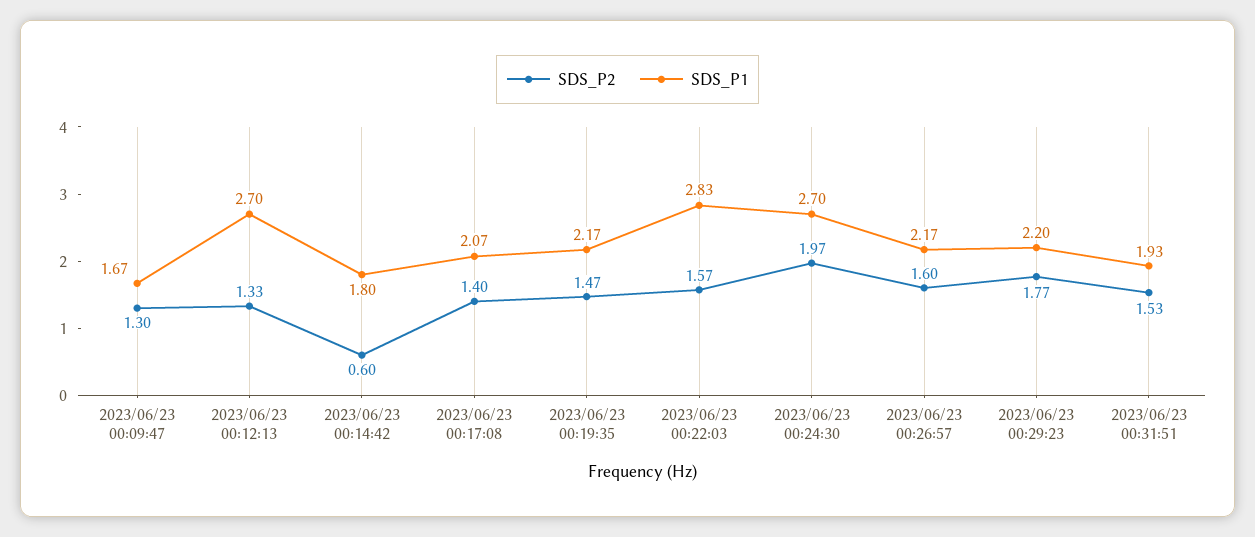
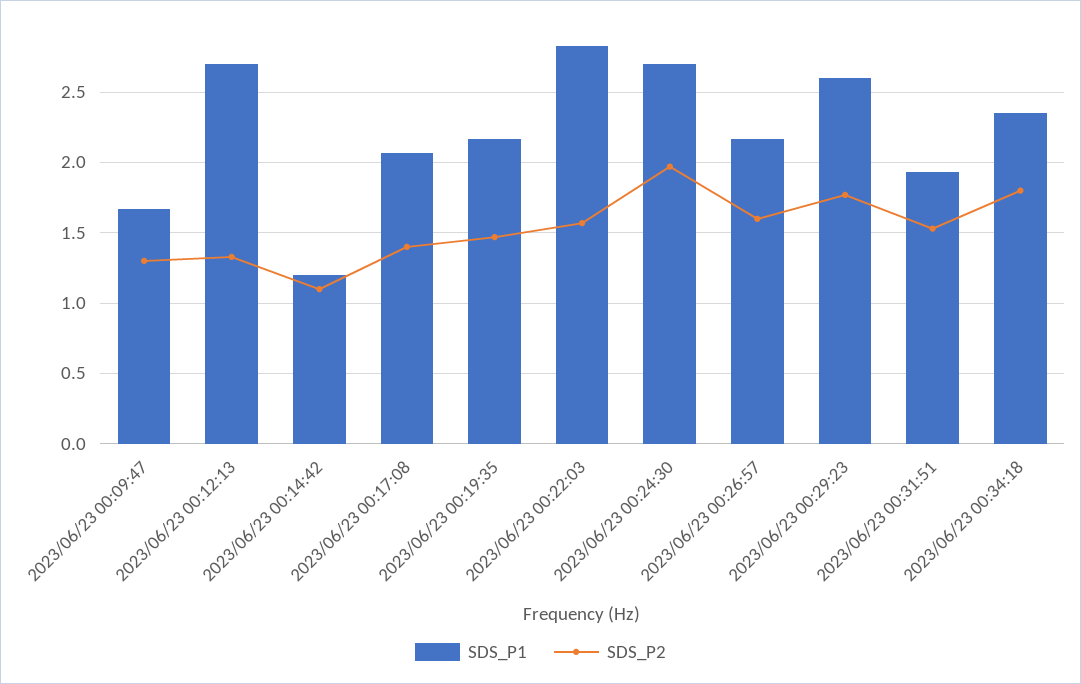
SDS_P2, 2023/06/23 00:14:42: 0.6 -> 1.1
SDS_P1, 2023/06/23 00:14:42: 1.8 -> 1.2
SDS_P1, 2023/06/23 00:29:23: 2.2 -> 2.6
SDS_P1, 2023/06/23 00:34:18: none -> 2.35
SDS_P2, 2023/06/23 00:34:18: none -> 1.8

